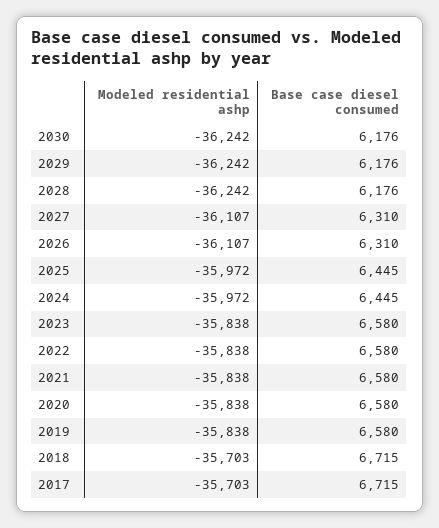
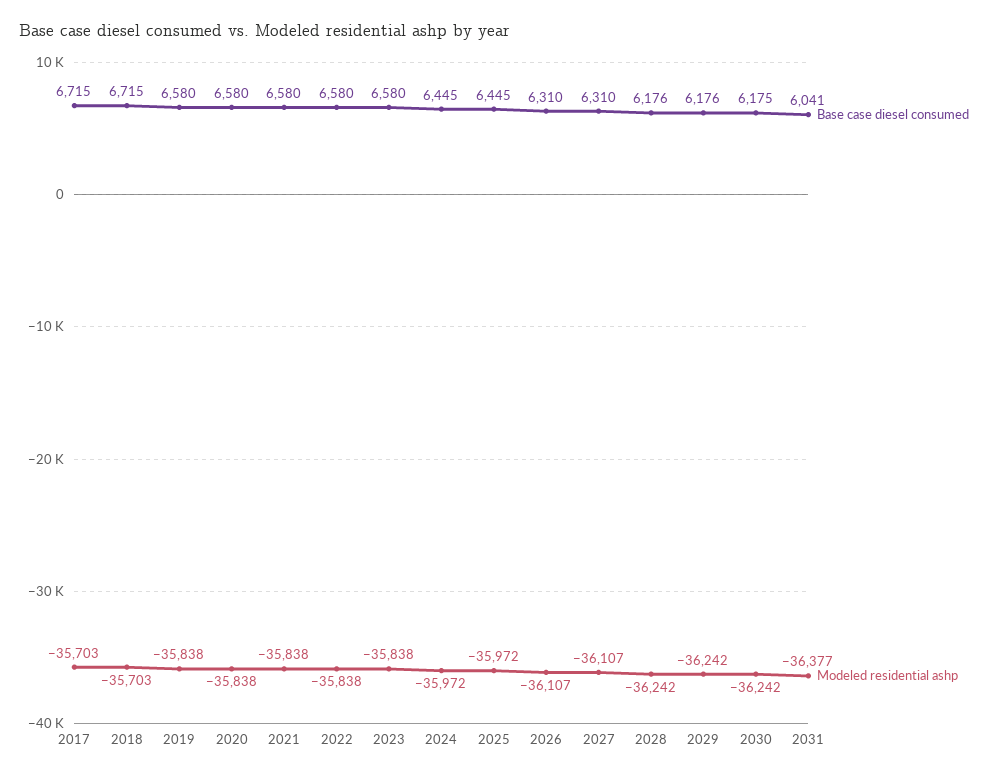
Base case diesel consumed, 2030: 6176 -> 6175
Base case diesel consumed, 2031: none -> 6041
Modeled residential ashp, 2031: none -> -36377

